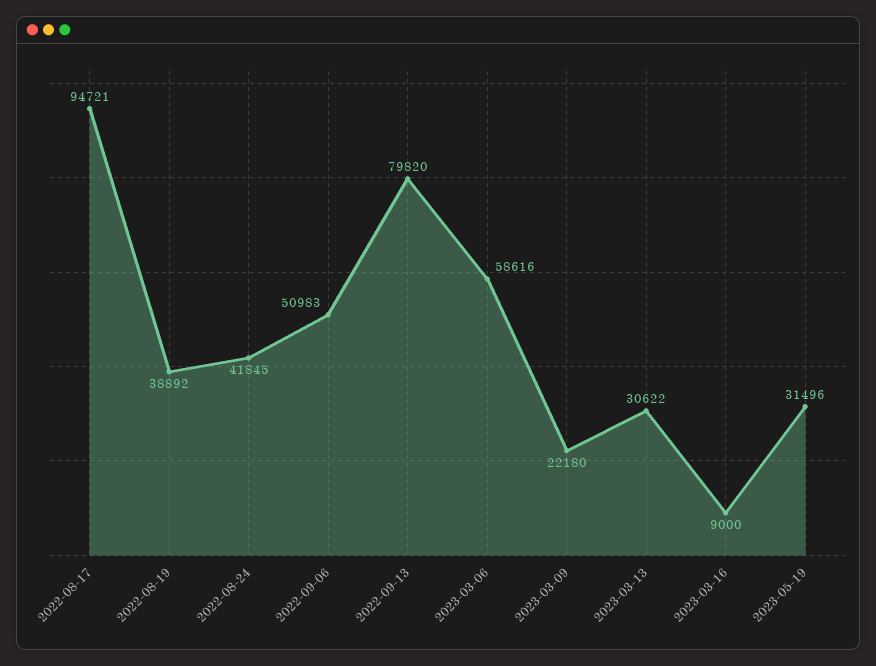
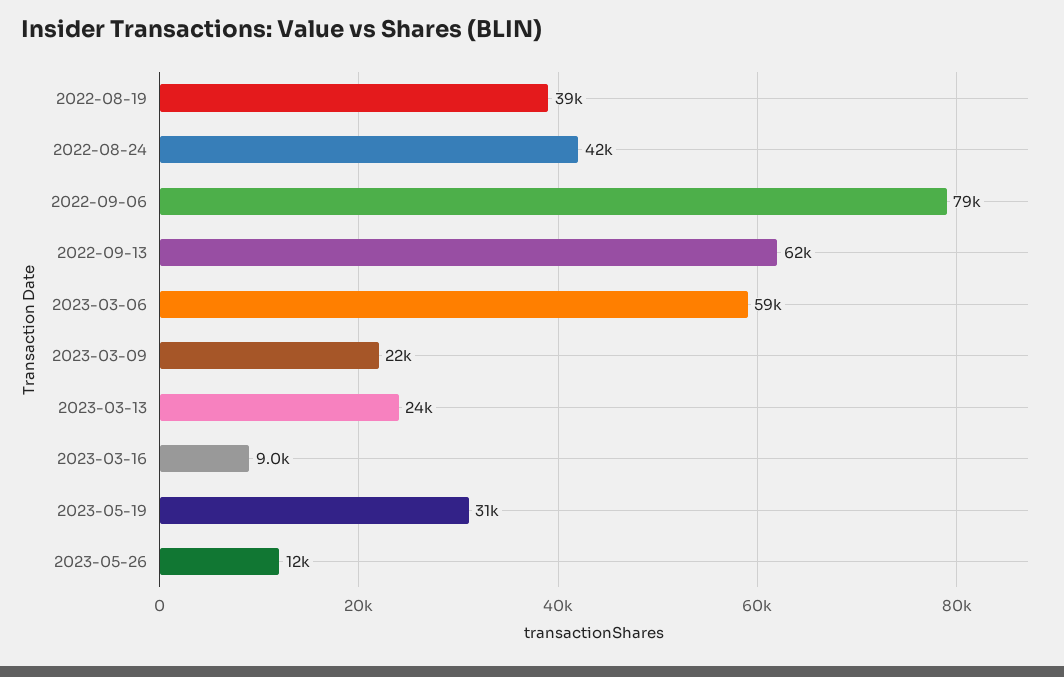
2022-08-17: 94721 -> none
2022-09-06: 50983 -> 79000
2022-09-13: 79820 -> 62000
2023-03-13: 30622 -> 24000
2023-05-26: none -> 12000

